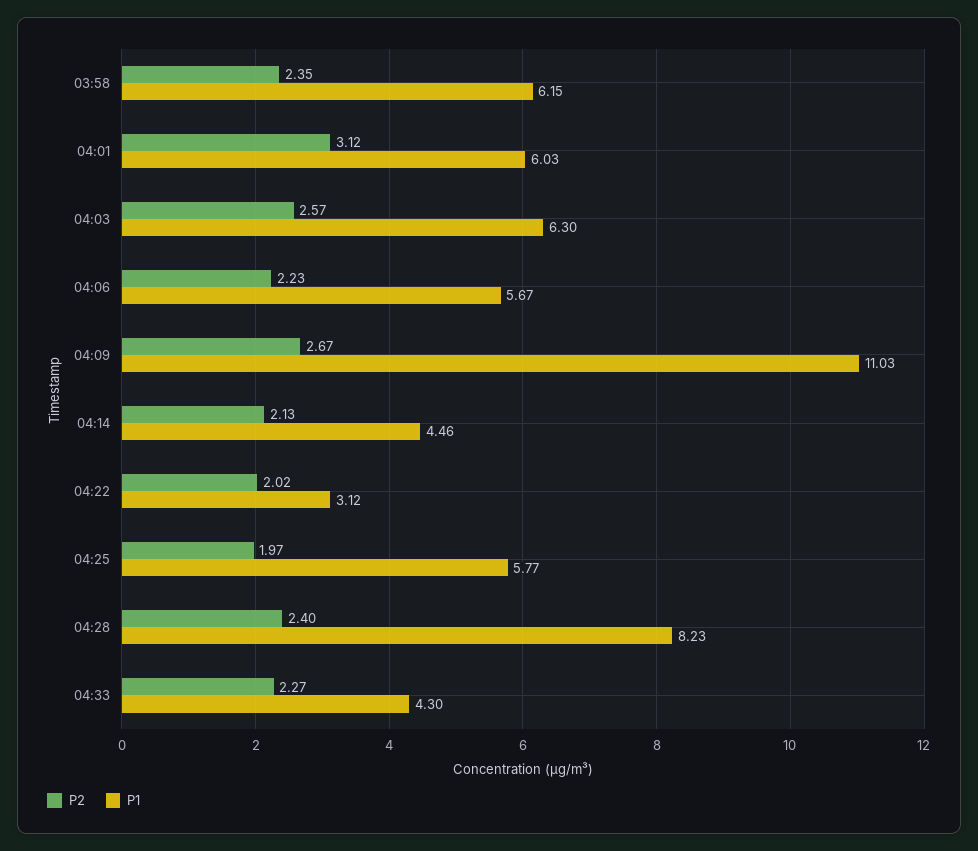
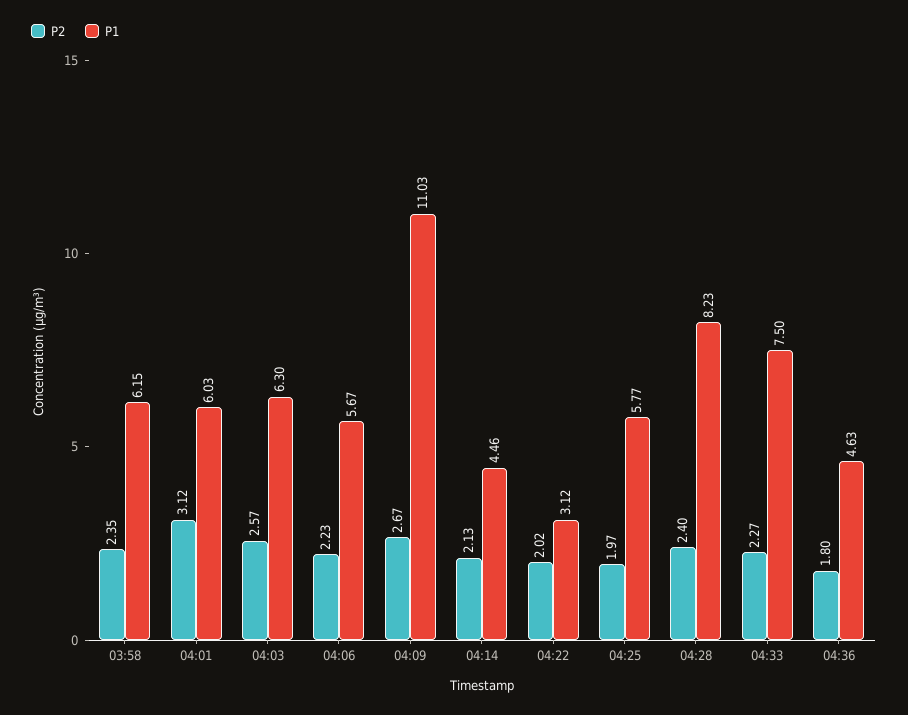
P1, 04:33: 4.3 -> 7.5
P2, 04:36: none -> 1.8
P1, 04:36: none -> 4.63

